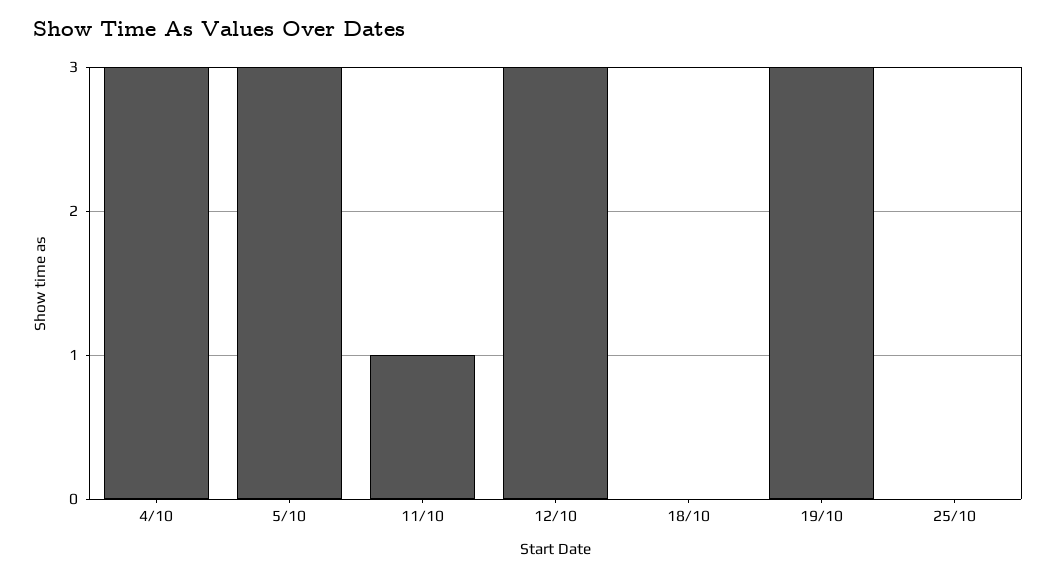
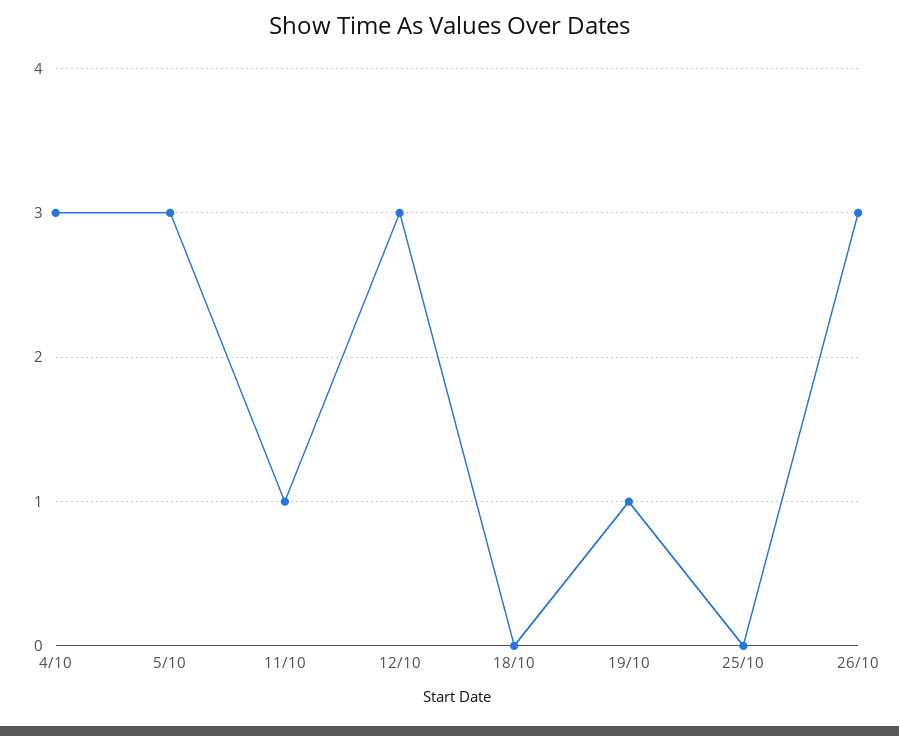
19/10: 3 -> 1
26/10: none -> 3

